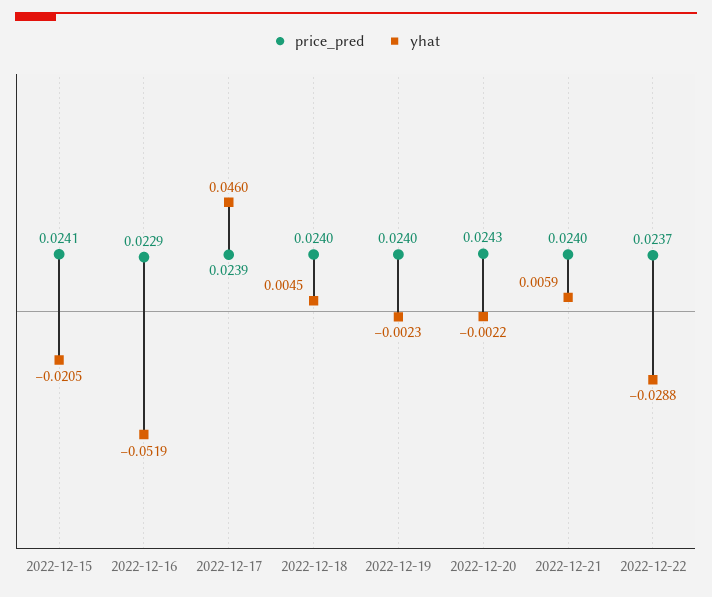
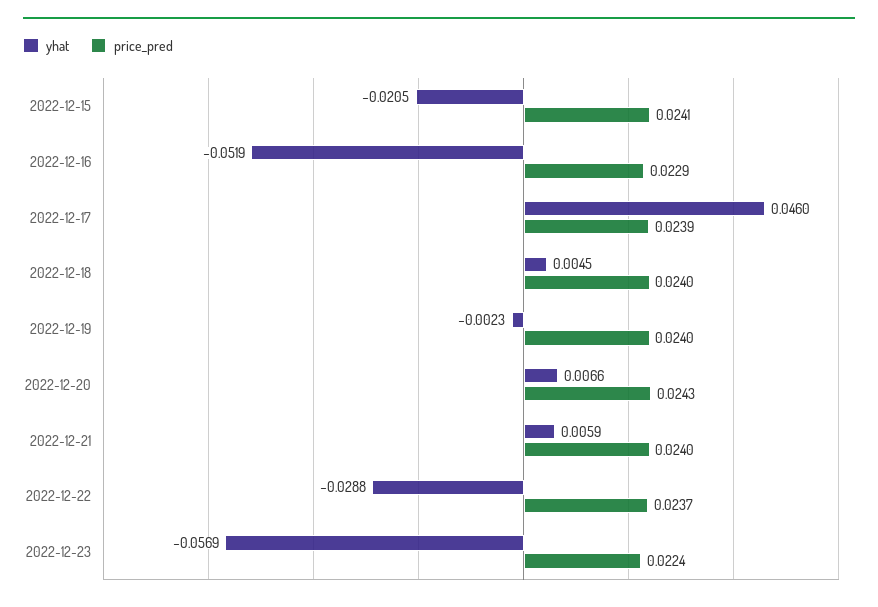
yhat, 2022-12-20: -0.0022 -> 0.0066
yhat, 2022-12-23: none -> -0.0569
price_pred, 2022-12-23: none -> 0.0224

